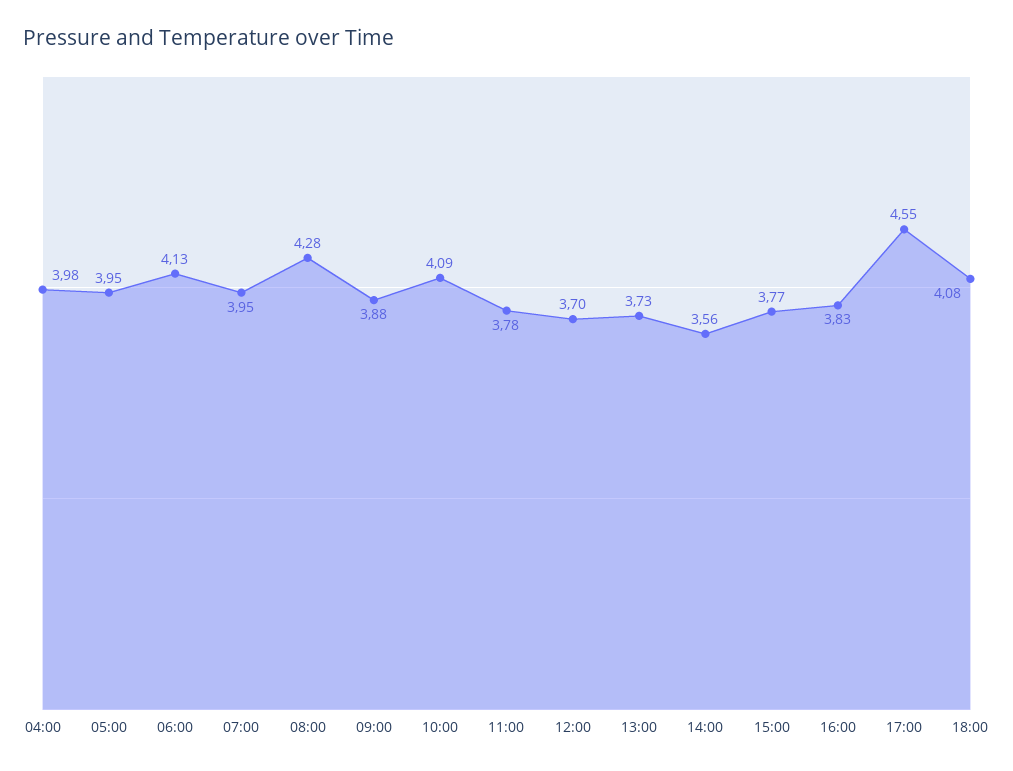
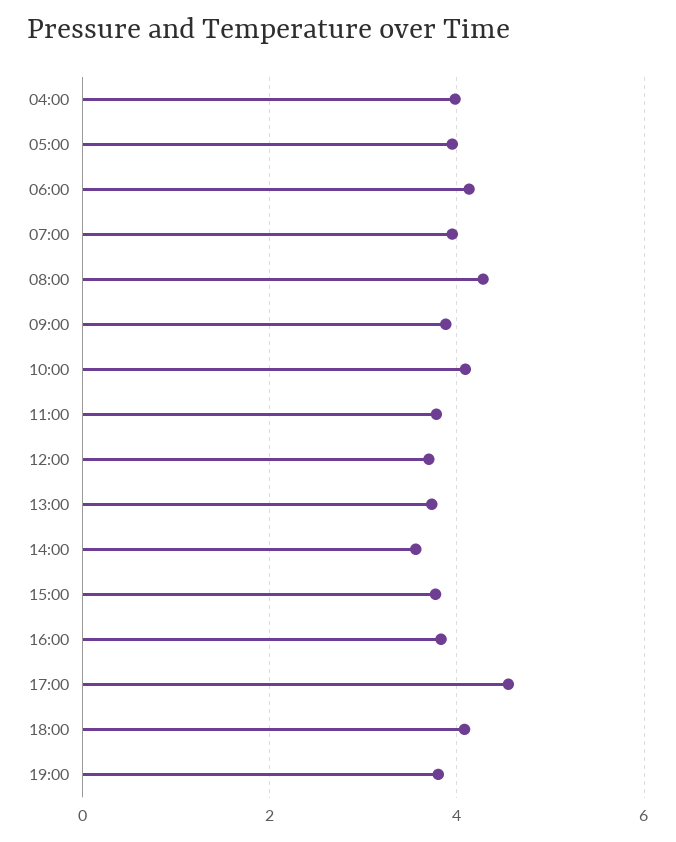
19:00: none -> 3.8

